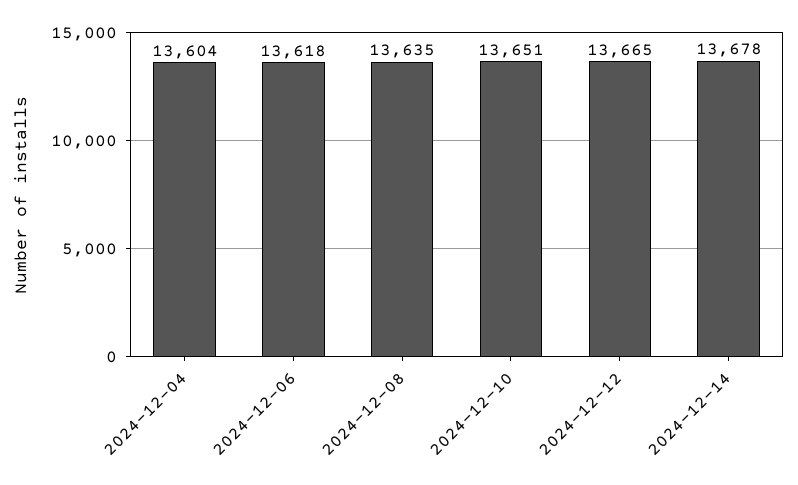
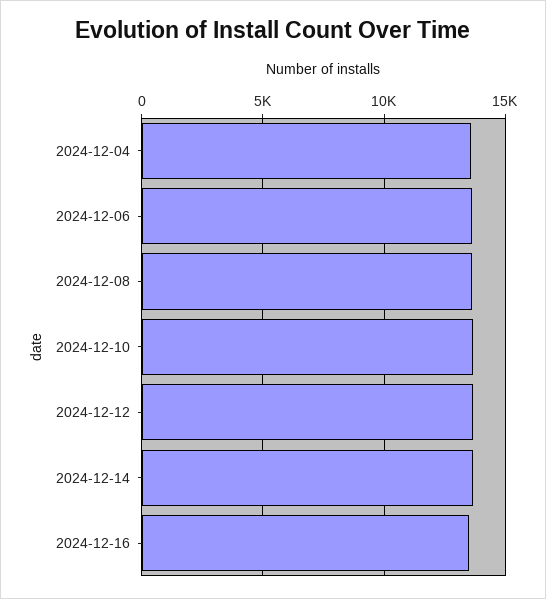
2024-12-16: none -> 13500

